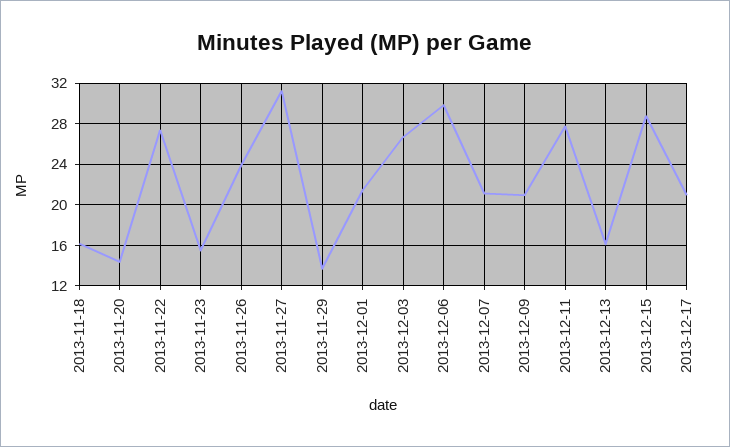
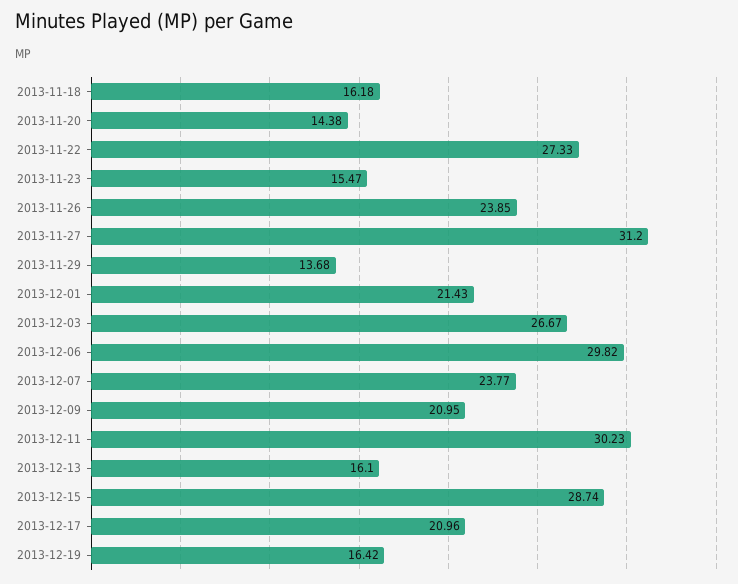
2013-12-07: 21 -> 23.77
2013-12-11: 28 -> 30.23
2013-12-19: none -> 16.42

